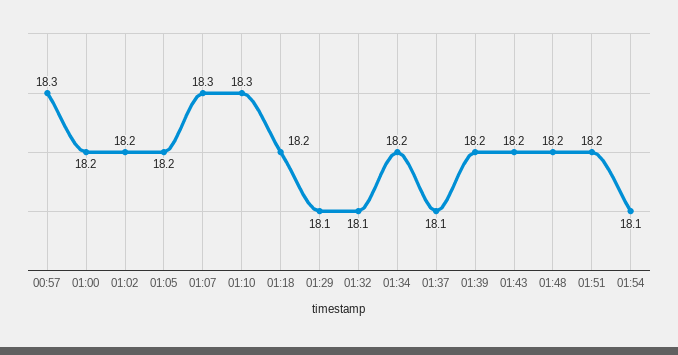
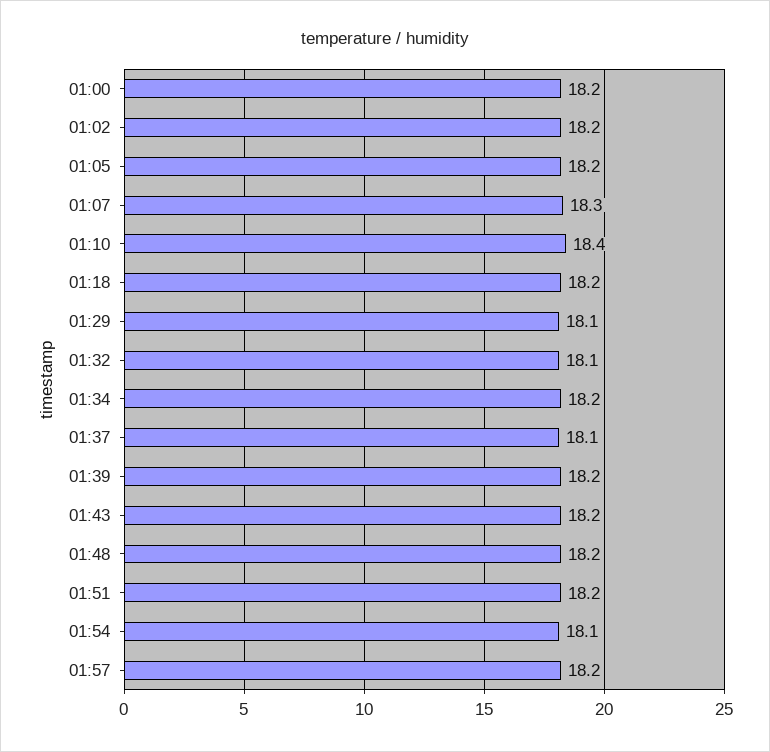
00:57: 18.3 -> none
01:10: 18.3 -> 18.4
01:57: none -> 18.2

